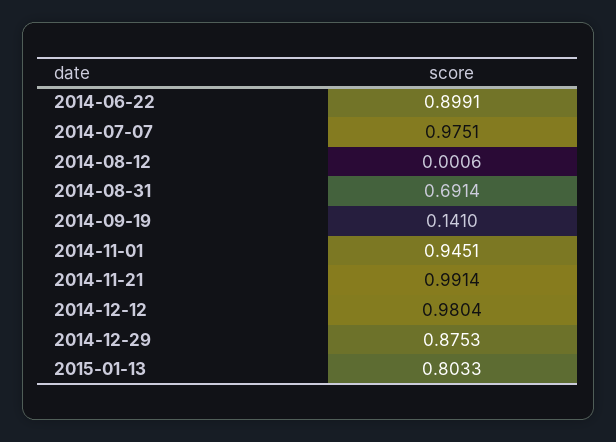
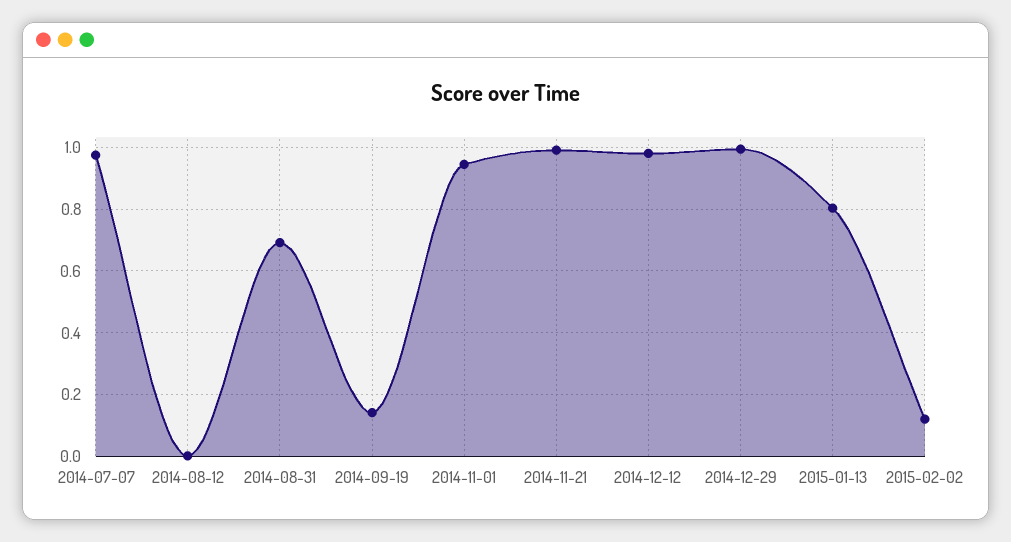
2014-06-22: 0.8991 -> none
2014-12-29: 0.8753 -> 1
2015-02-02: none -> 0.12

